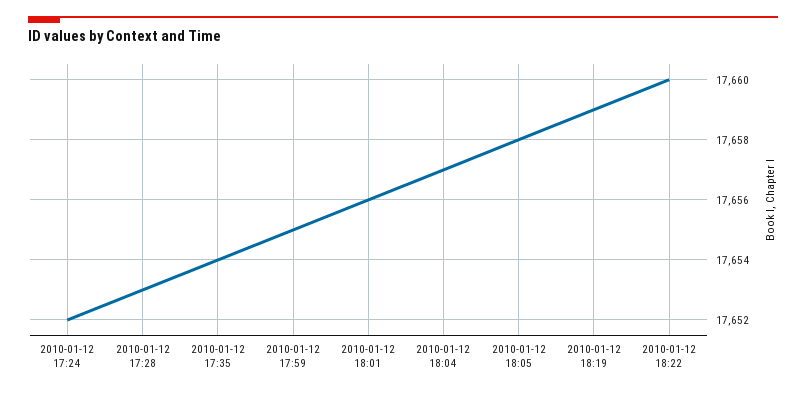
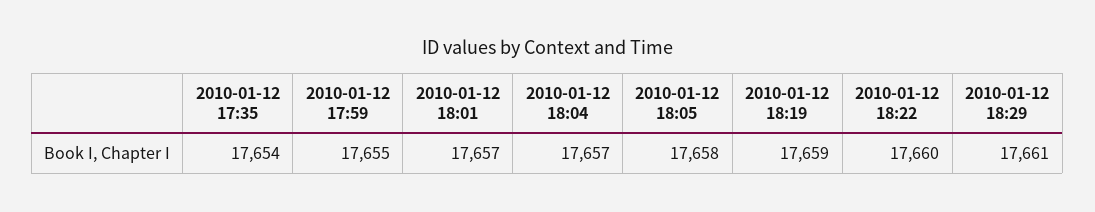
2010-01-12 17:24: 17652 -> none
2010-01-12 17:28: 17653 -> none
2010-01-12 18:01: 17656 -> 17657
2010-01-12 18:29: none -> 17661

